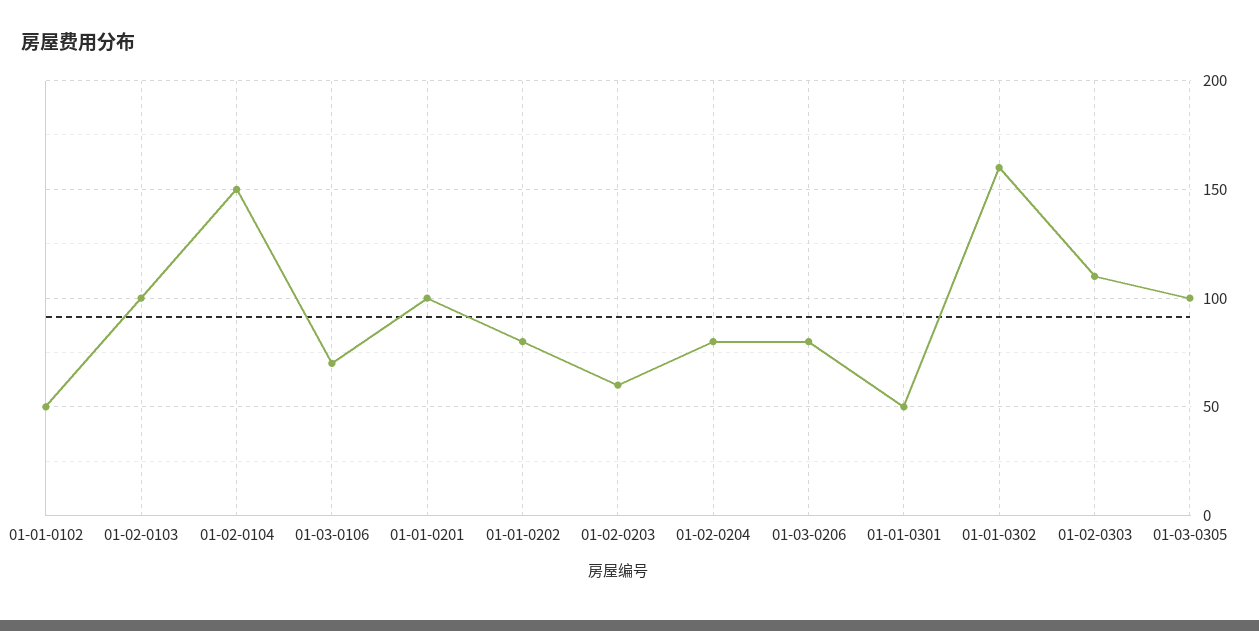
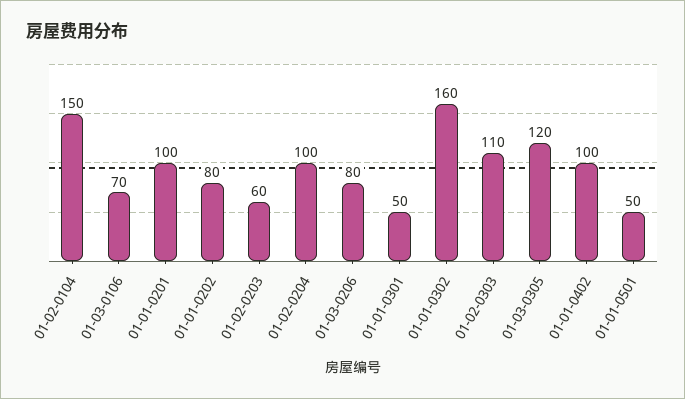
01-01-0102: 50 -> none
01-02-0103: 100 -> none
01-02-0204: 80 -> 100
01-03-0305: 100 -> 120
01-01-0402: none -> 100
01-01-0501: none -> 50

